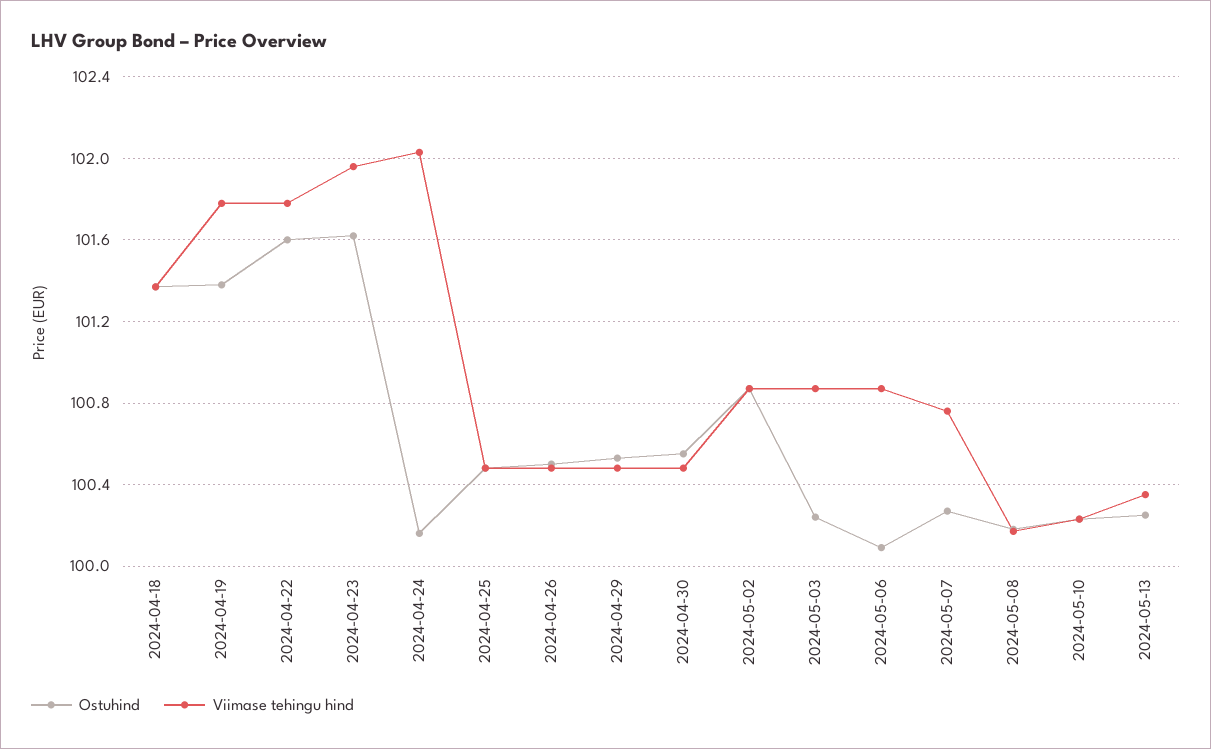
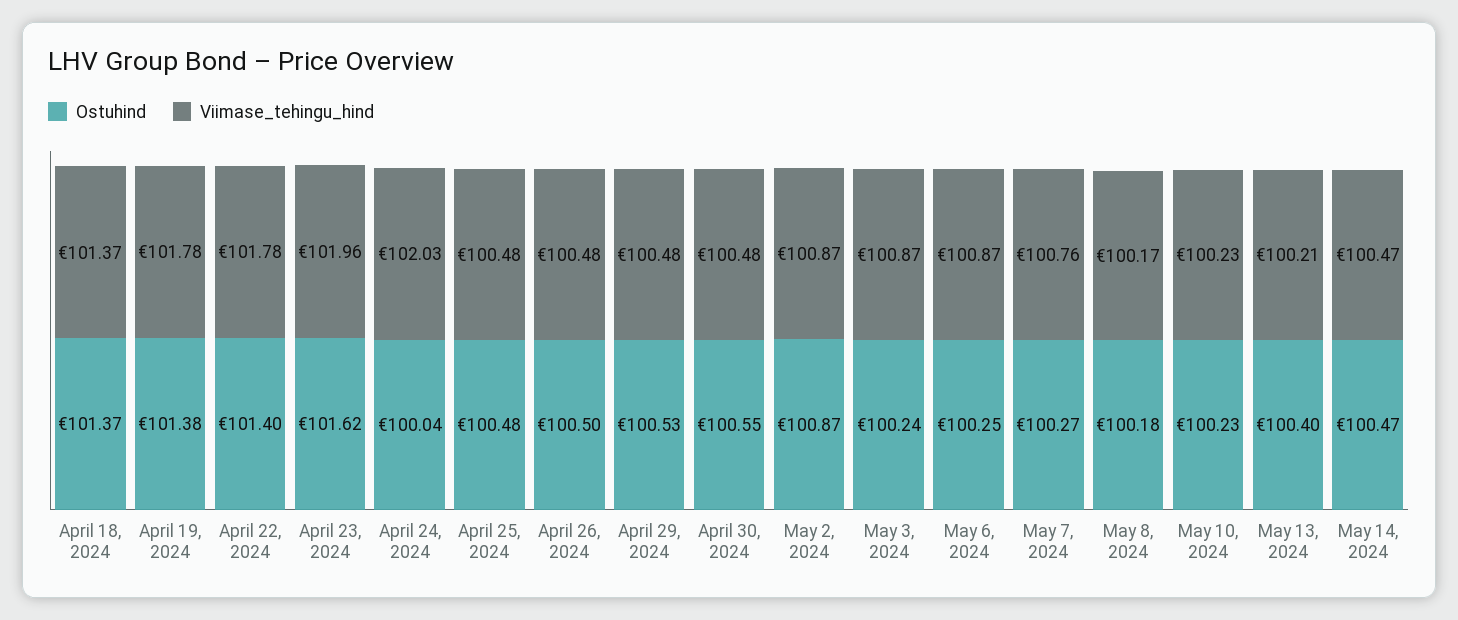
Ostuhind, 2024-04-22: 101.6 -> 101.4
Ostuhind, 2024-04-24: 100.15 -> 100.04
Ostuhind, 2024-05-06: 100.1 -> 100.25
Ostuhind, 2024-05-13: 100.25 -> 100.4
Viimase tehingu hind, 2024-05-13: 100.35 -> 100.21
Ostuhind, May 14, 2024: none -> 100.47
Viimase tehingu hind, May 14, 2024: none -> 100.47

